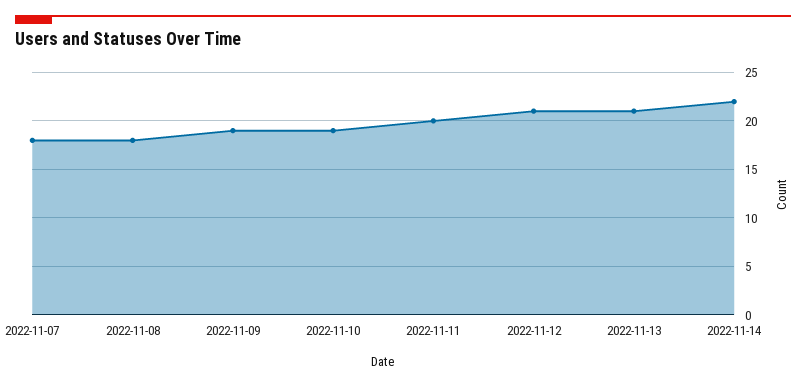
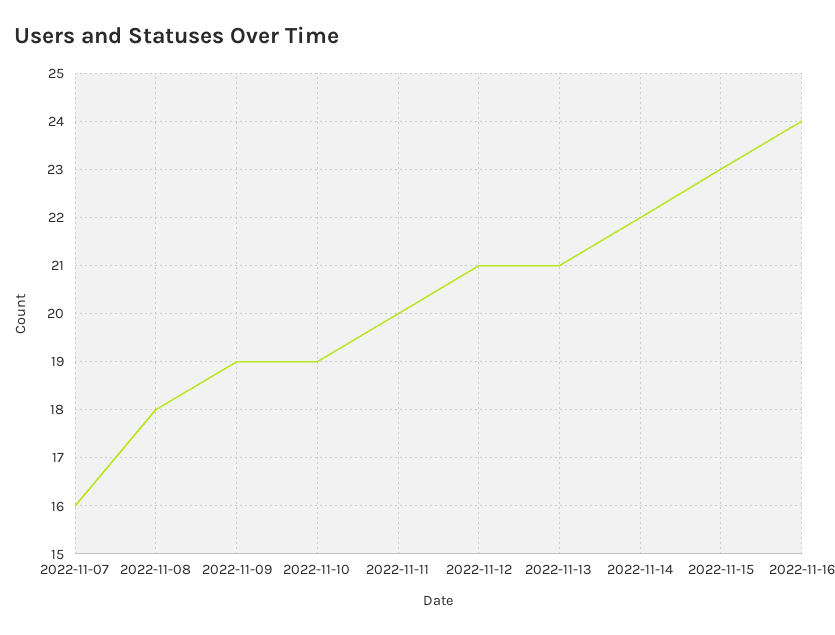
2022-11-07: 18 -> 16
2022-11-15: none -> 23
2022-11-16: none -> 24

